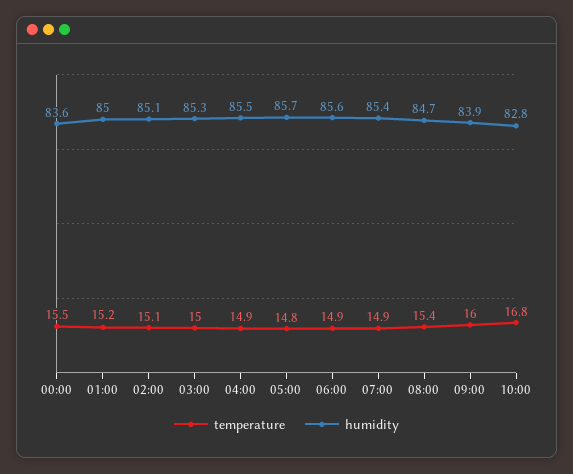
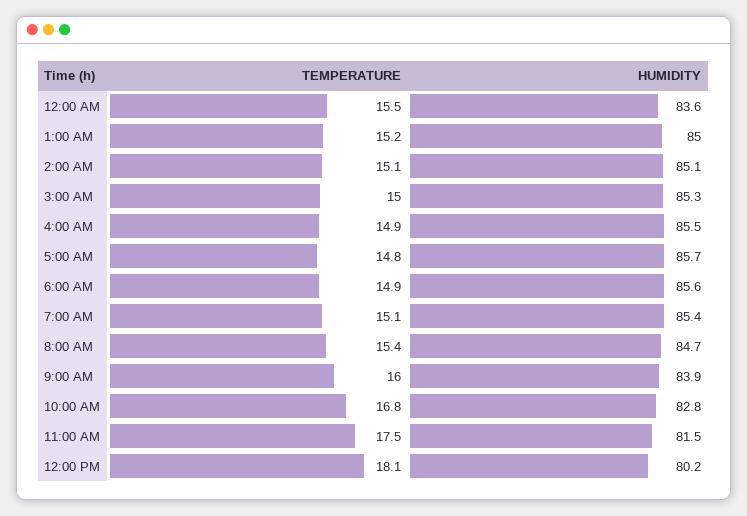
temperature, 07:00: 14.9 -> 15.1
temperature, 11:00 AM: none -> 17.5
humidity, 11:00 AM: none -> 81.5
temperature, 12:00 PM: none -> 18.1
humidity, 12:00 PM: none -> 80.2

